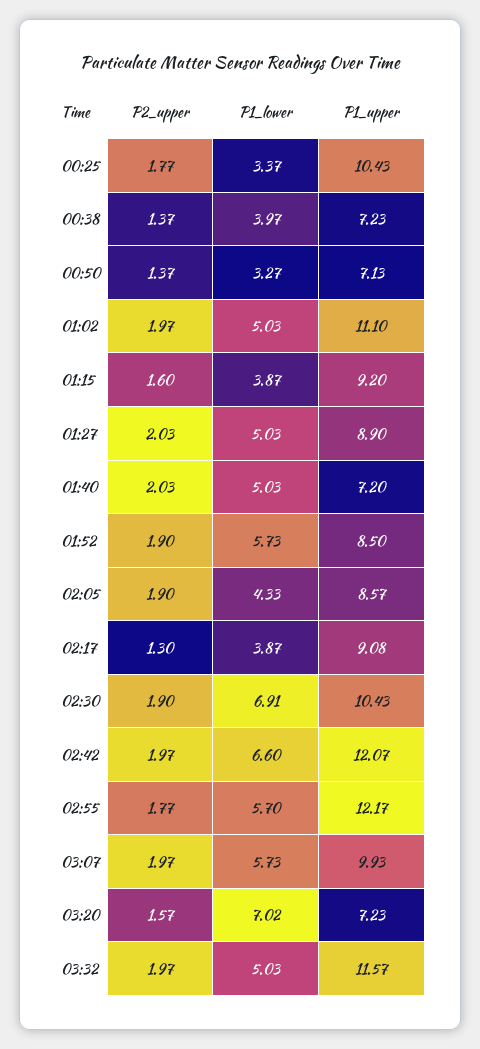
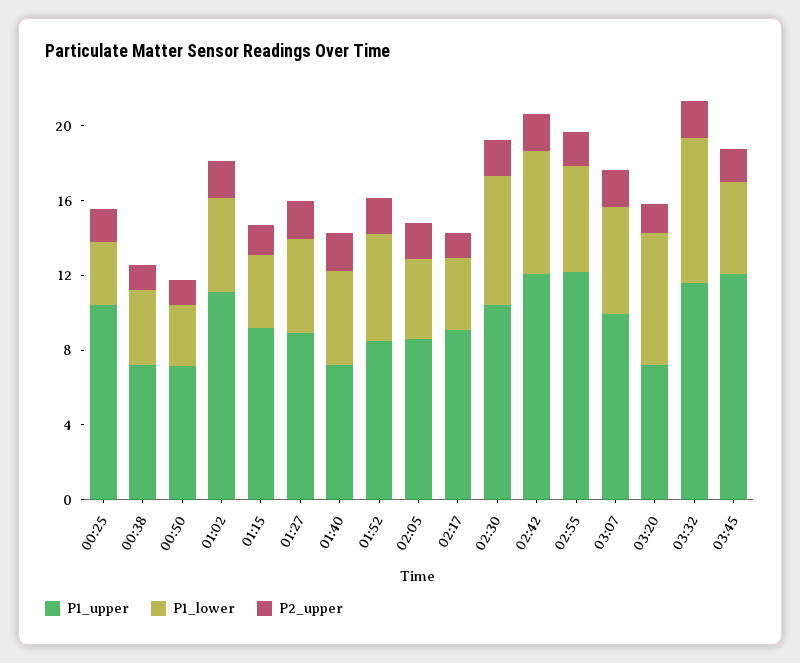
P1_lower, 03:32: 5.03 -> 8
P1_upper, 03:45: none -> 12
P1_lower, 03:45: none -> 5
P2_upper, 03:45: none -> 2

